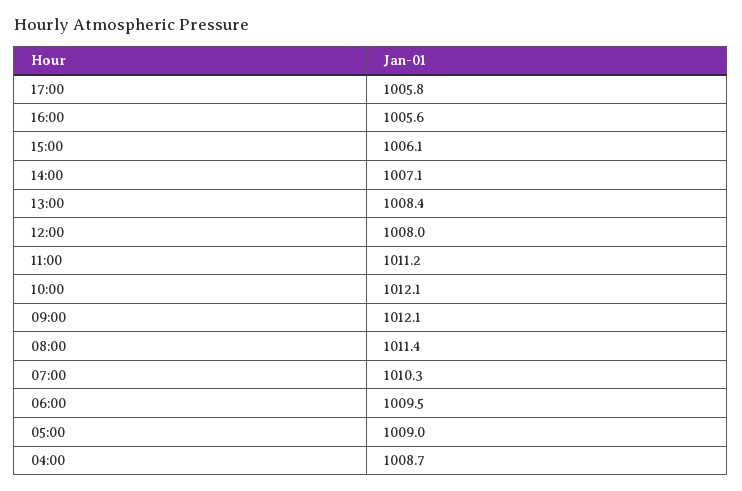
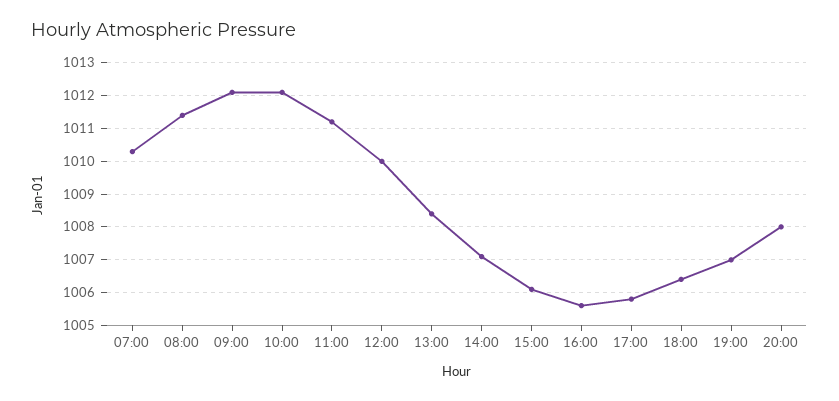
12:00: 1008 -> 1010
06:00: 1009.5 -> none
05:00: 1009 -> none
04:00: 1008.7 -> none
18:00: none -> 1006.5
19:00: none -> 1007
20:00: none -> 1008

